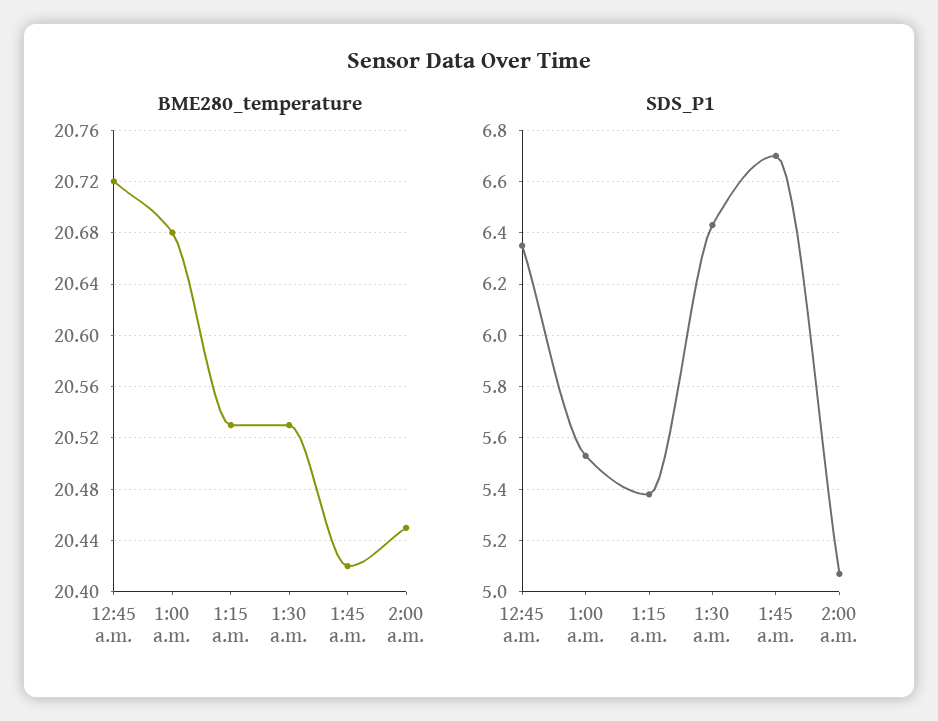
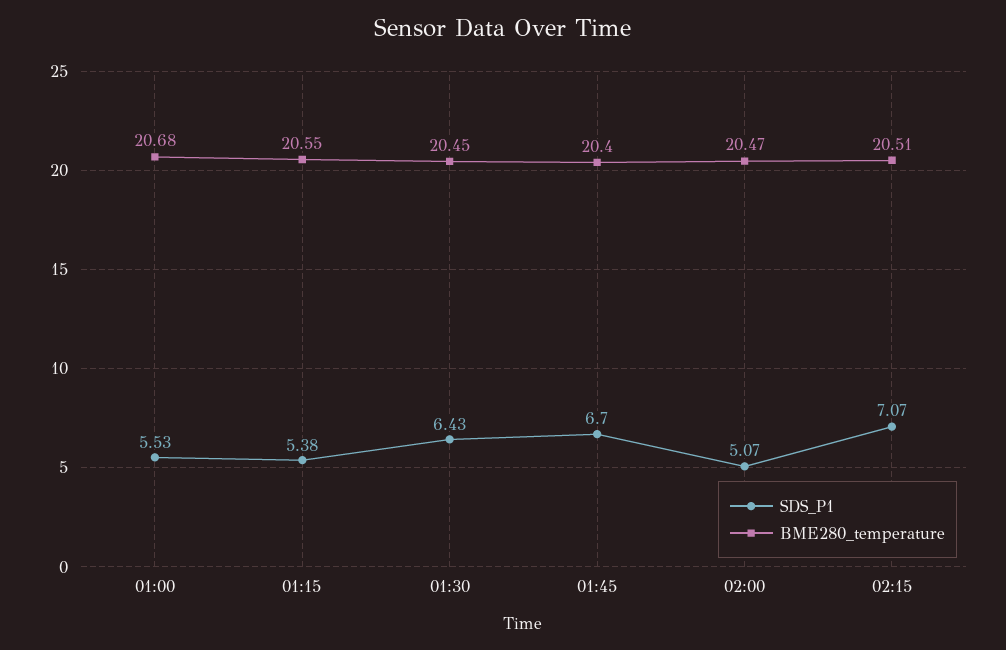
BME280_temperature, 12:45 a.m.: 20.72 -> none
BME280_temperature, 1:15 a.m.: 20.53 -> 20.55
BME280_temperature, 1:30 a.m.: 20.53 -> 20.45
BME280_temperature, 1:45 a.m.: 20.42 -> 20.4
BME280_temperature, 2:00 a.m.: 20.45 -> 20.47
SDS_P1, 12:45 a.m.: 6.35 -> none
SDS_P1, 02:15: none -> 7.07
BME280_temperature, 02:15: none -> 20.51

